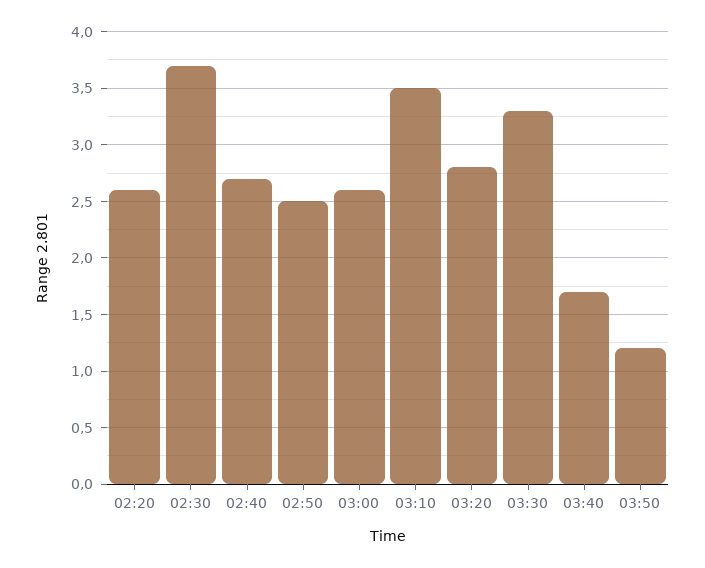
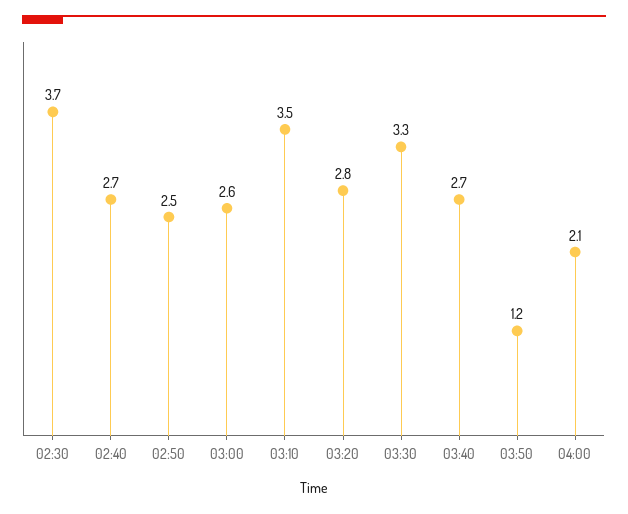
02:20: 2.6 -> none
03:40: 1.7 -> 2.7
04:00: none -> 2.1

